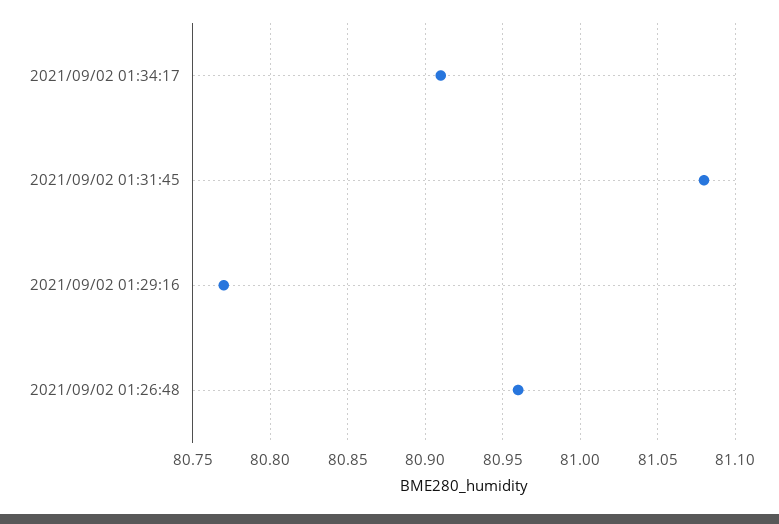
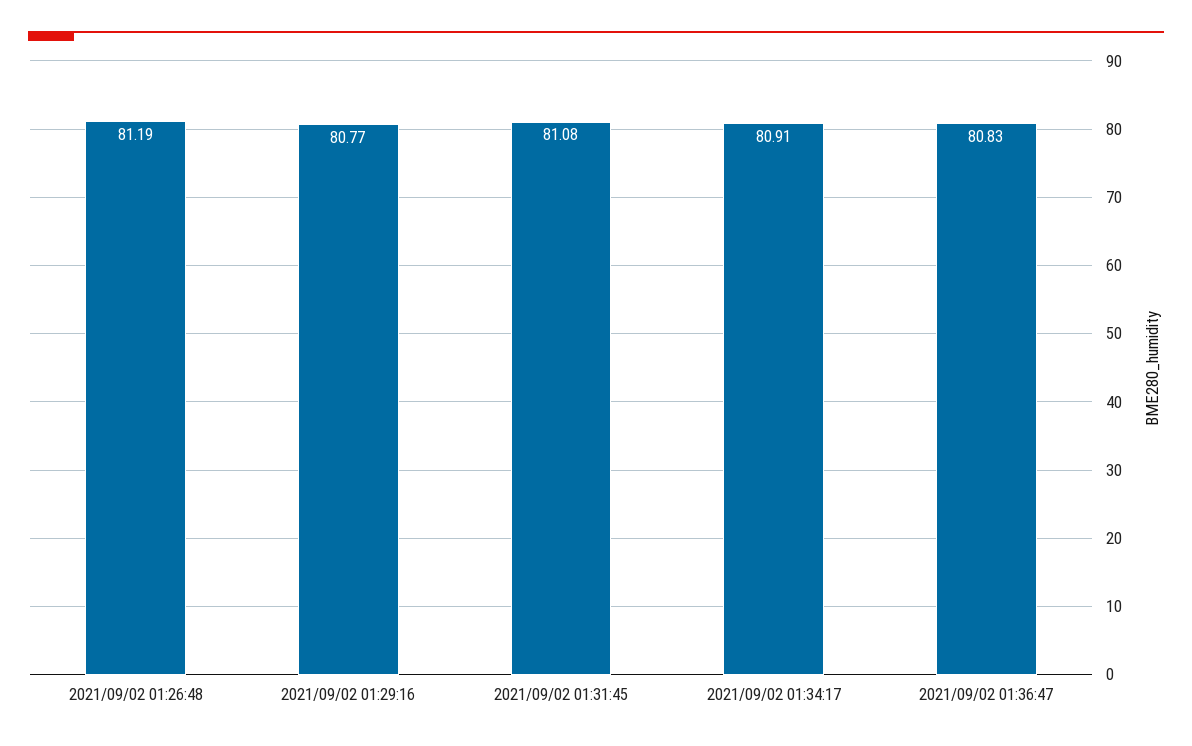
2021/09/02 01:26:48: 80.96 -> 81.19
2021/09/02 01:36:47: none -> 80.83

